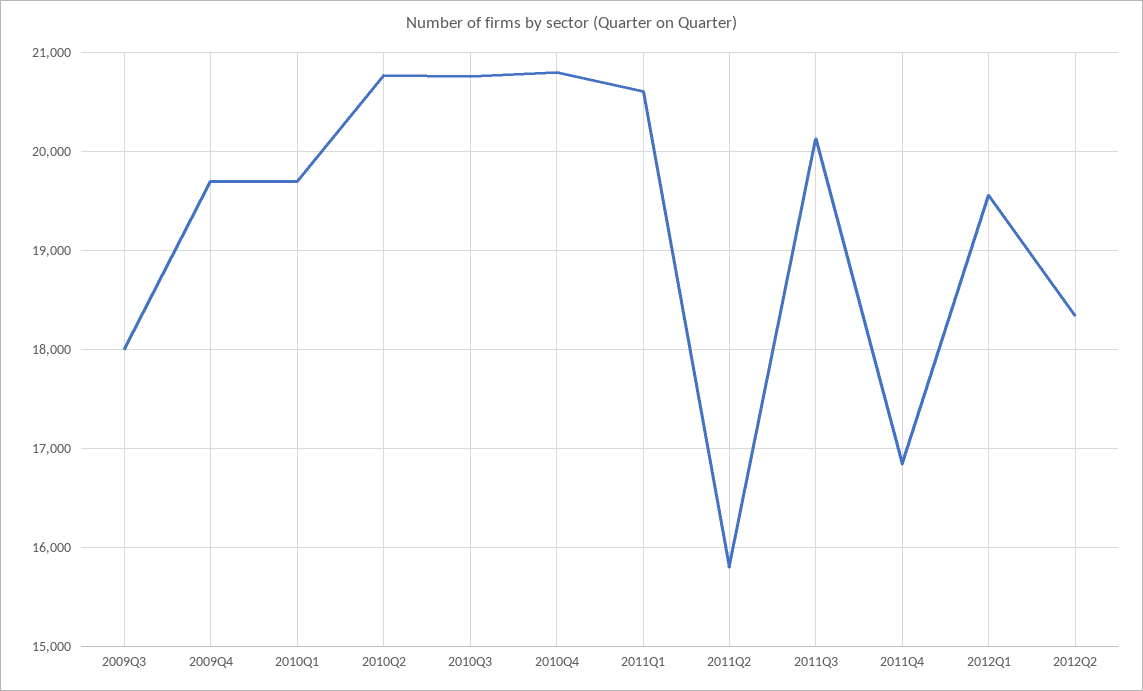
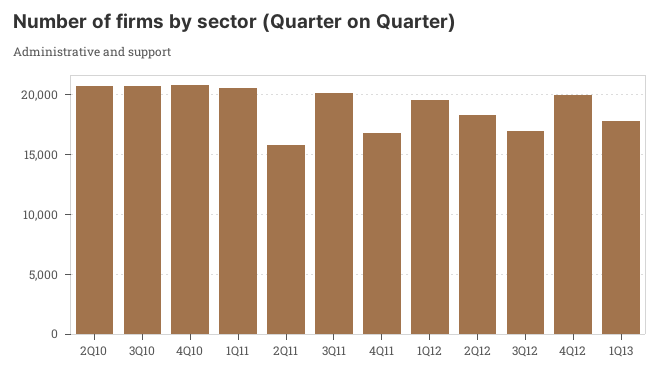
2009Q3: 18000 -> none
2009Q4: 19700 -> none
2010Q1: 19700 -> none
3Q12: none -> 17000
4Q12: none -> 20000
1Q13: none -> 18000

